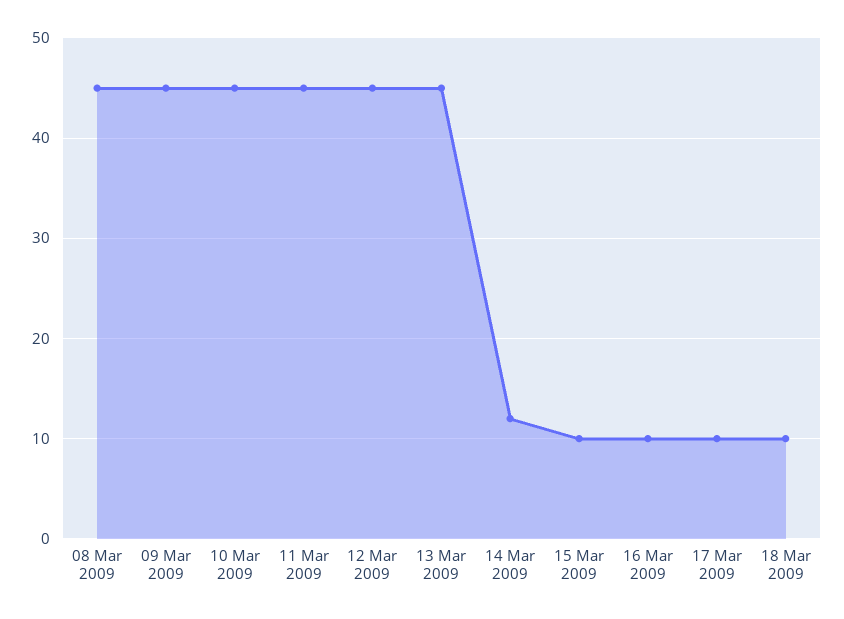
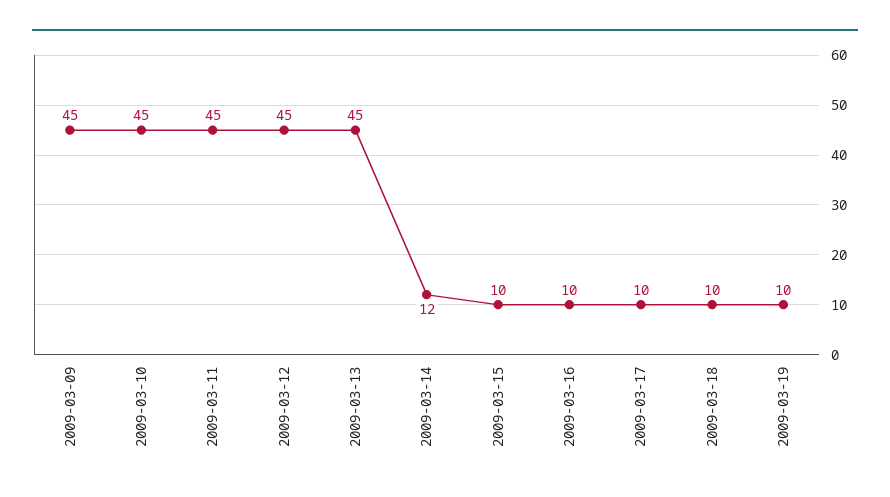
08 Mar 2009: 45 -> none
2009-03-19: none -> 10

